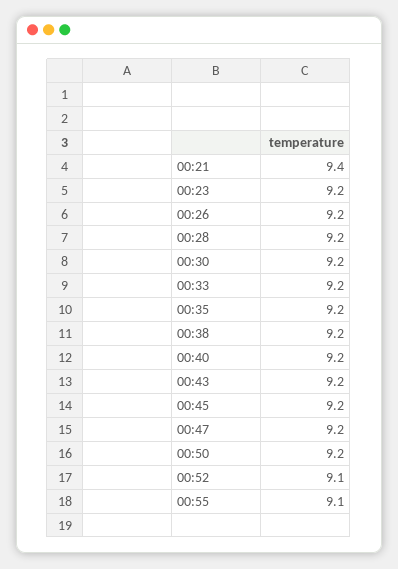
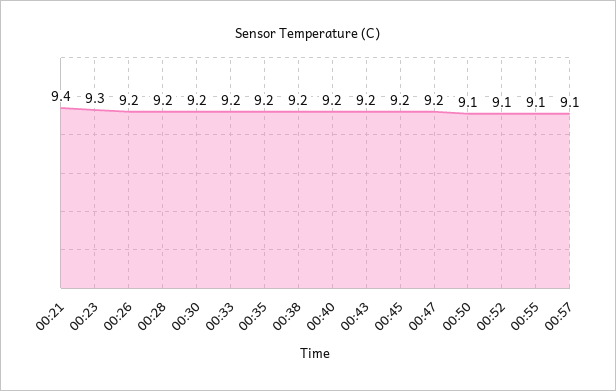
00:23: 9.2 -> 9.3
00:50: 9.2 -> 9.1
00:57: none -> 9.1

